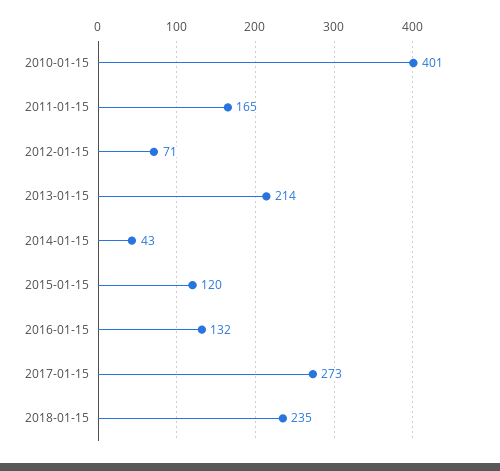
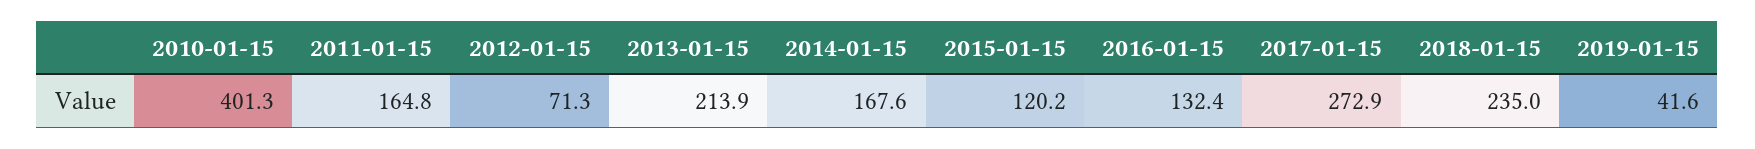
2014-01-15: 43 -> 167.6
2019-01-15: none -> 41.6

